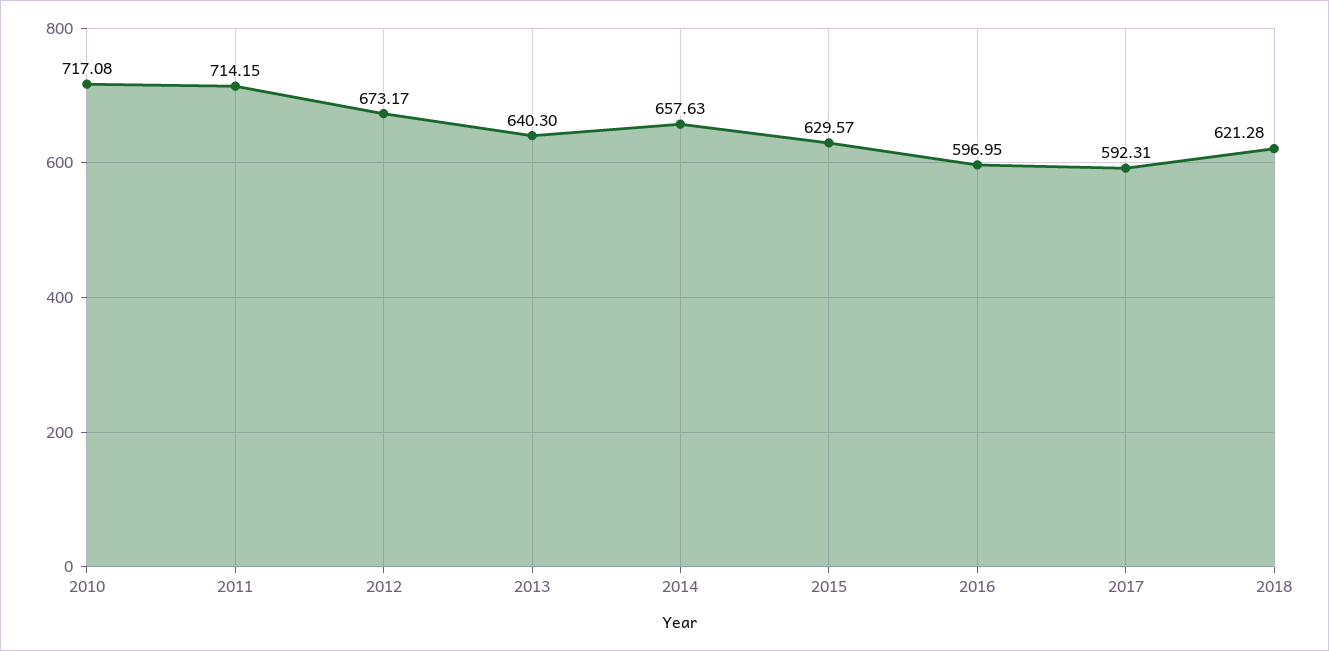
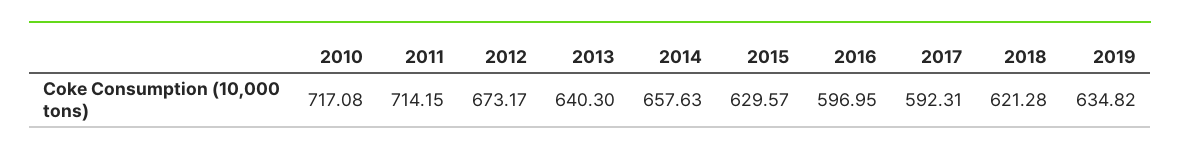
2019: none -> 634.82

